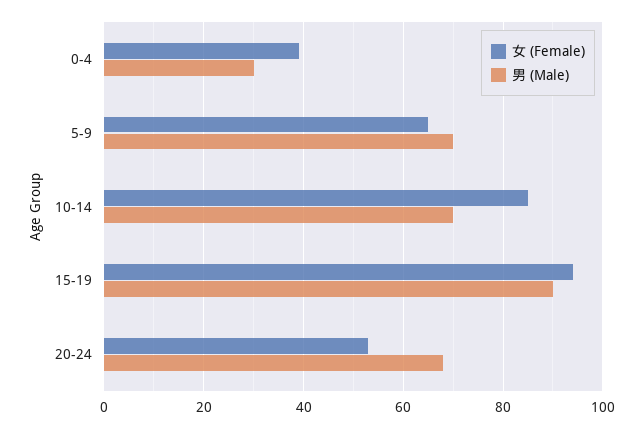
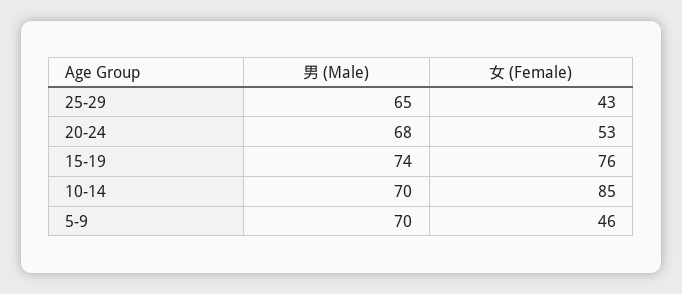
女 (Female), 0-4: 40 -> none
男 (Male), 0-4: 30 -> none
女 (Female), 5-9: 65 -> 46
女 (Female), 15-19: 95 -> 76
男 (Male), 15-19: 90 -> 74
男 (Male), 25-29: none -> 65
女 (Female), 25-29: none -> 43

